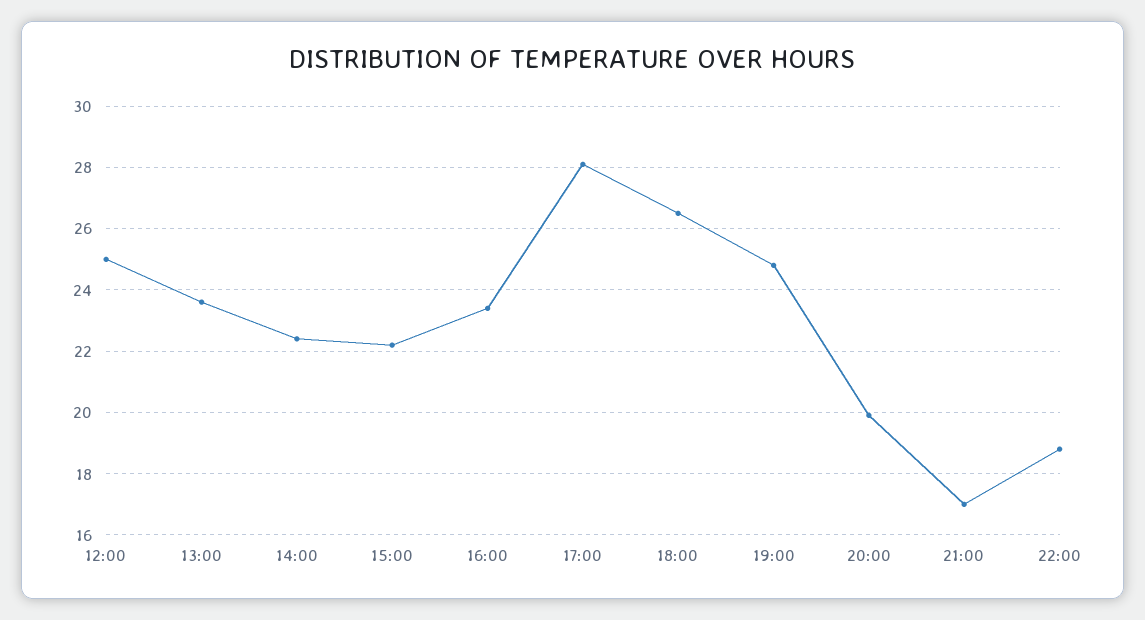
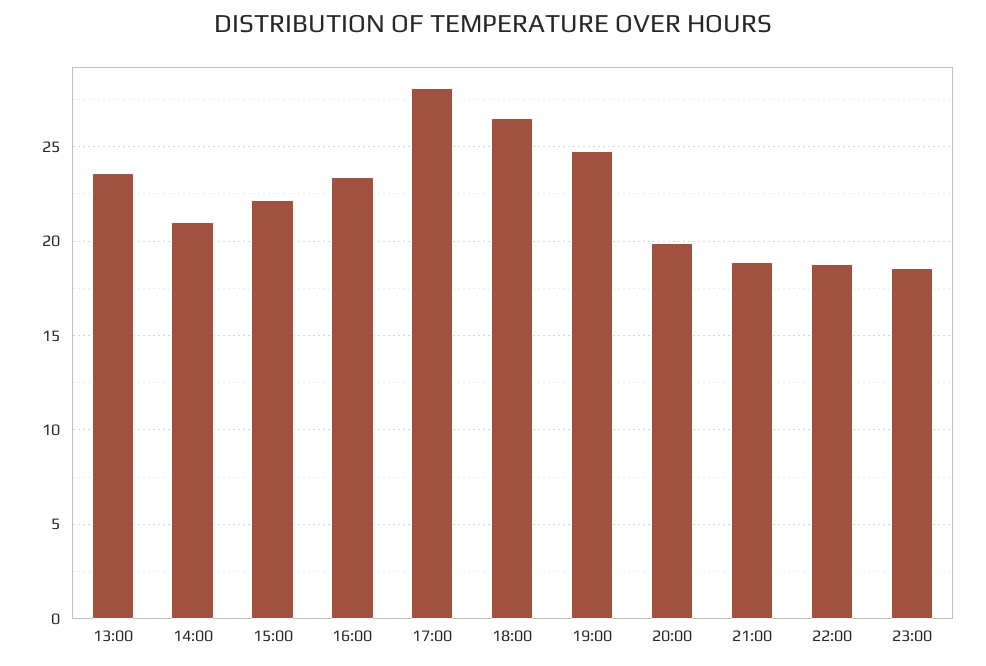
12:00: 25 -> none
14:00: 22.5 -> 21
21:00: 17 -> 19
23:00: none -> 18.5

